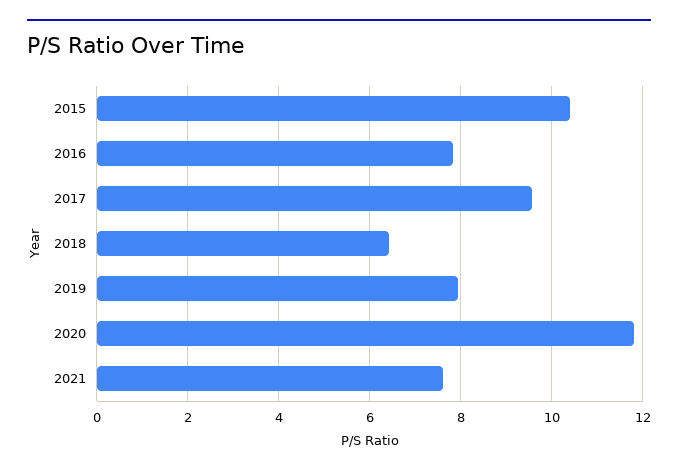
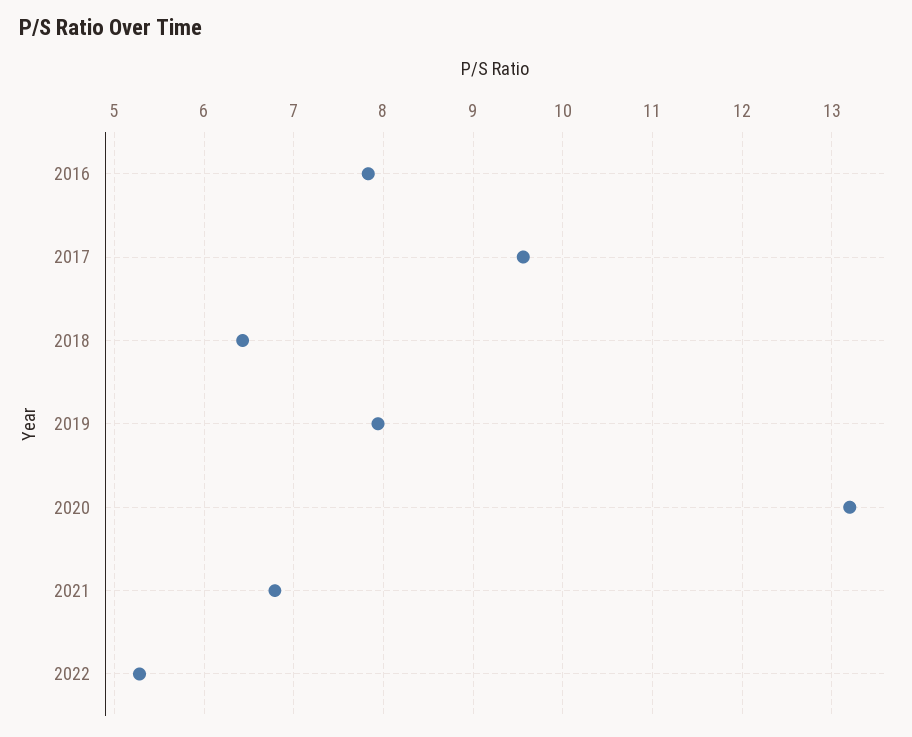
2015: 10.4 -> none
2020: 11.8 -> 13.2
2021: 7.6 -> 6.8
2022: none -> 5.3

